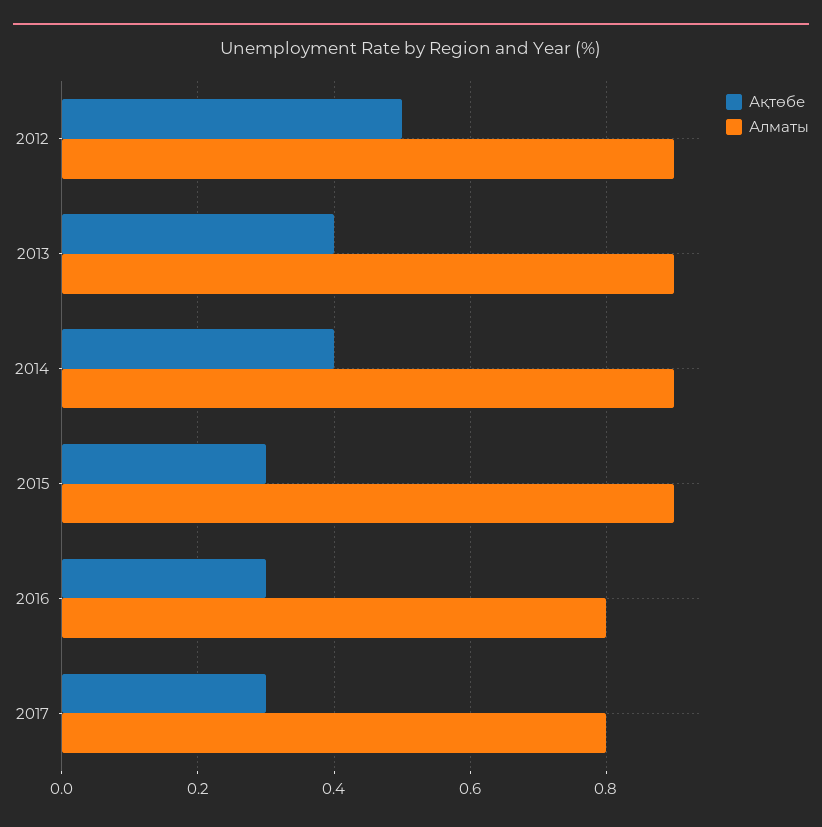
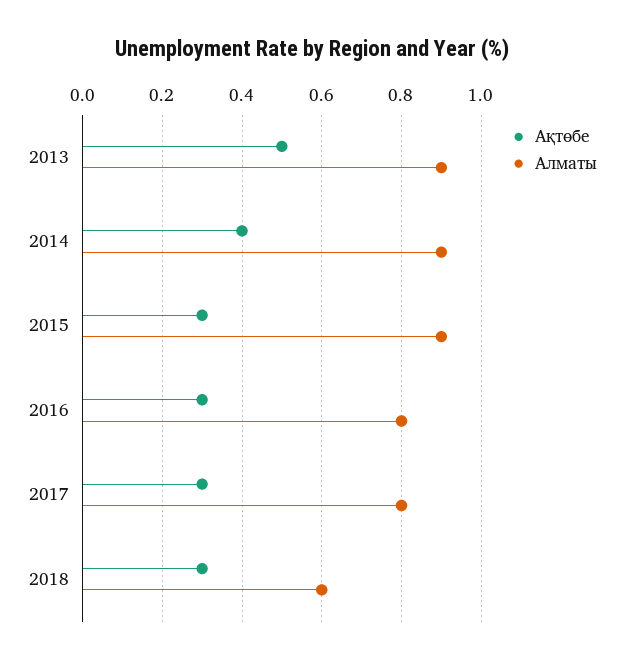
Ақтөбе, 2012: 0.5 -> none
Алматы, 2012: 0.9 -> none
Ақтөбе, 2013: 0.4 -> 0.5
Ақтөбе, 2018: none -> 0.3
Алматы, 2018: none -> 0.6

